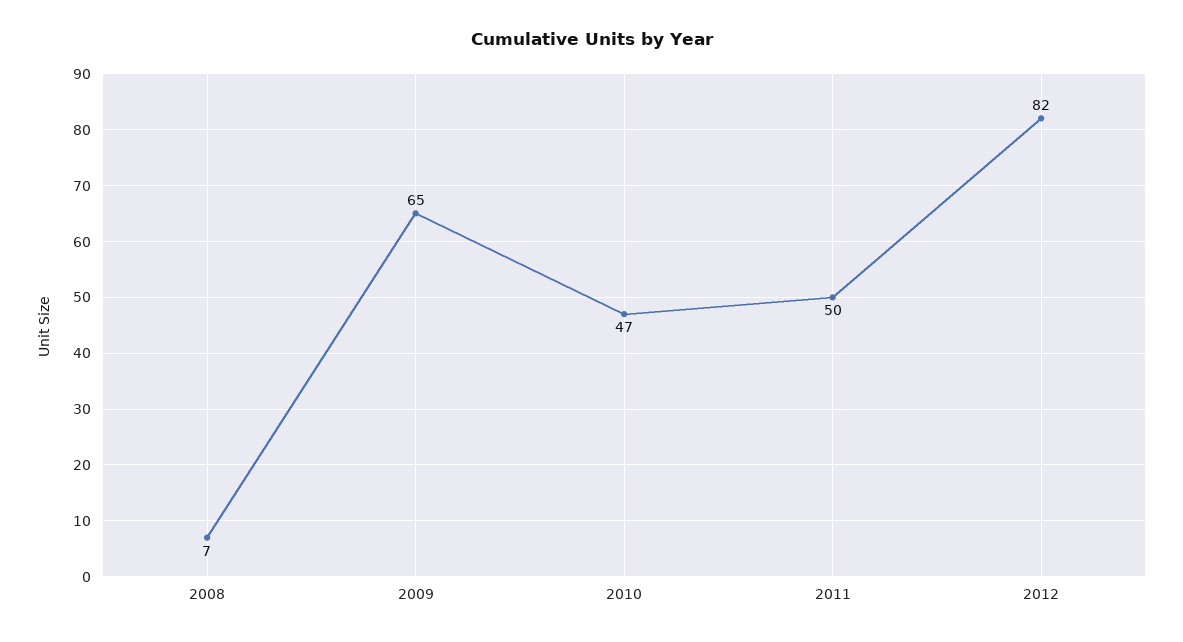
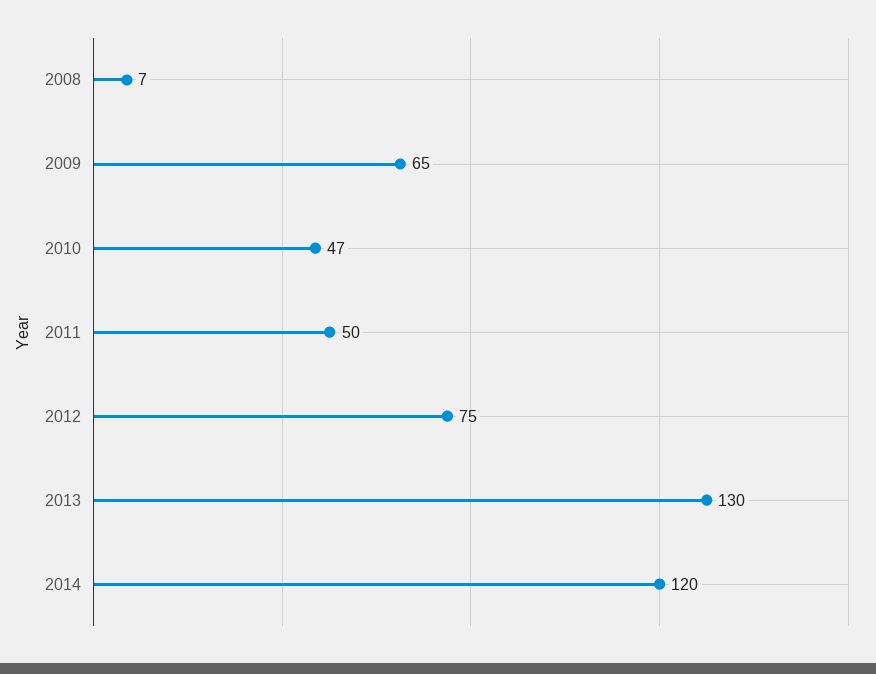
2012: 82 -> 75
2013: none -> 130
2014: none -> 120

